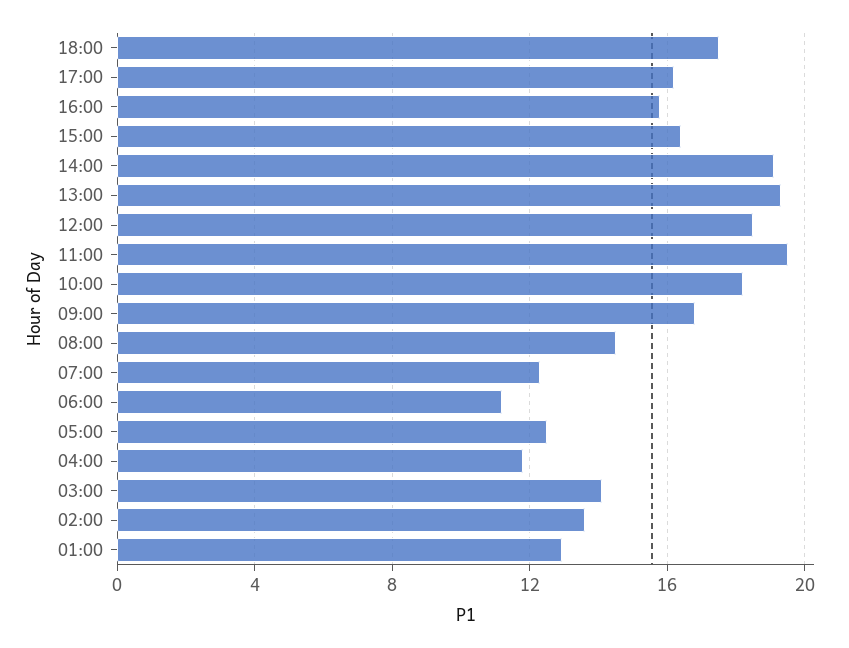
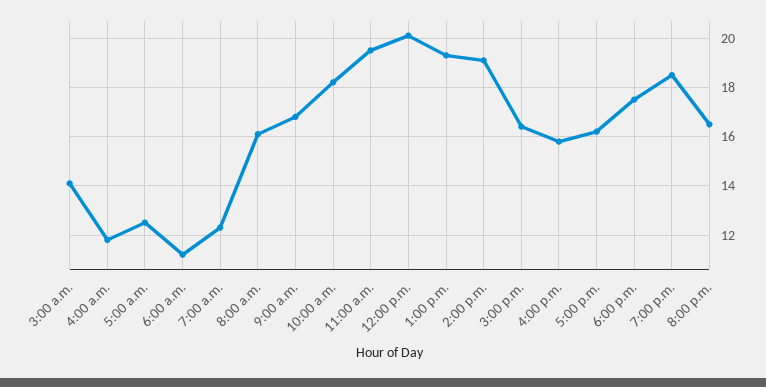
12:00: 18.5 -> 20
08:00: 14.5 -> 16
02:00: 13.5 -> none
01:00: 13 -> none
7:00 p.m.: none -> 18.5
8:00 p.m.: none -> 16.5

